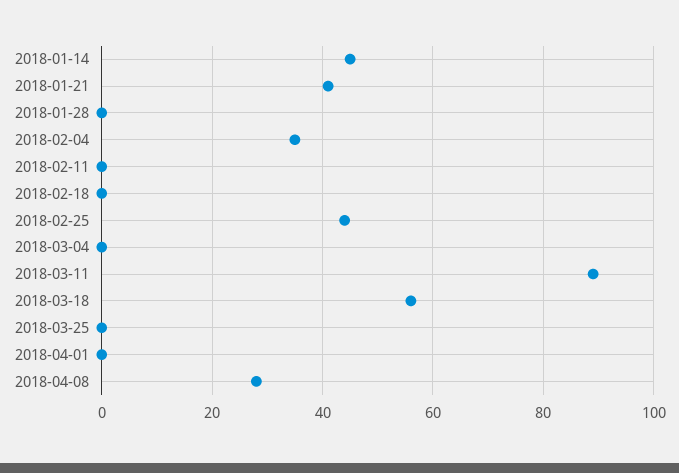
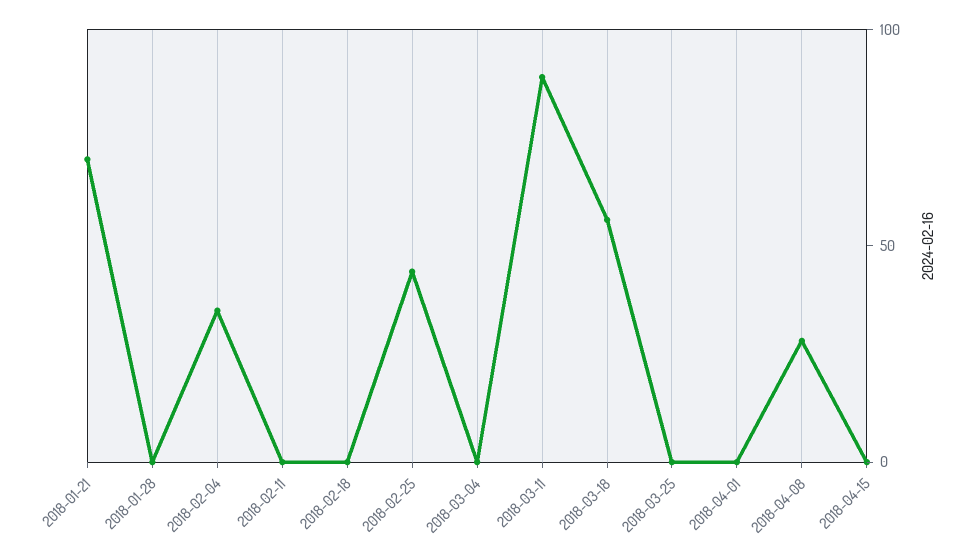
2018-01-14: 45 -> none
2018-01-21: 40 -> 70
2018-04-15: none -> 0

